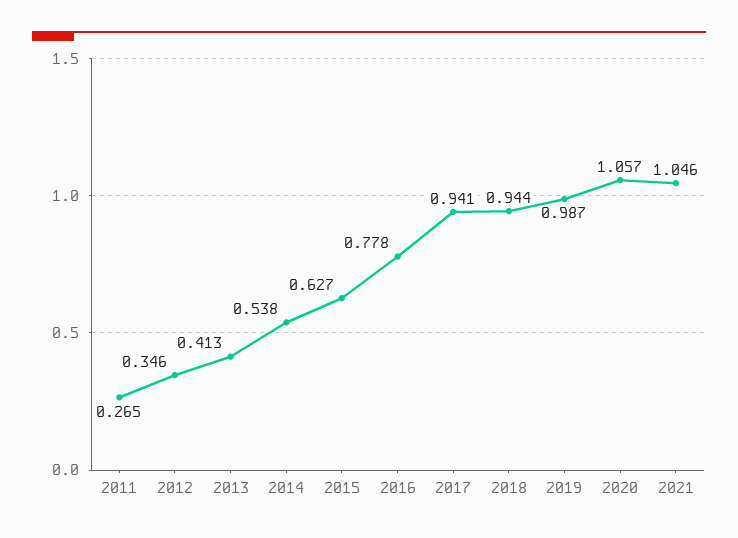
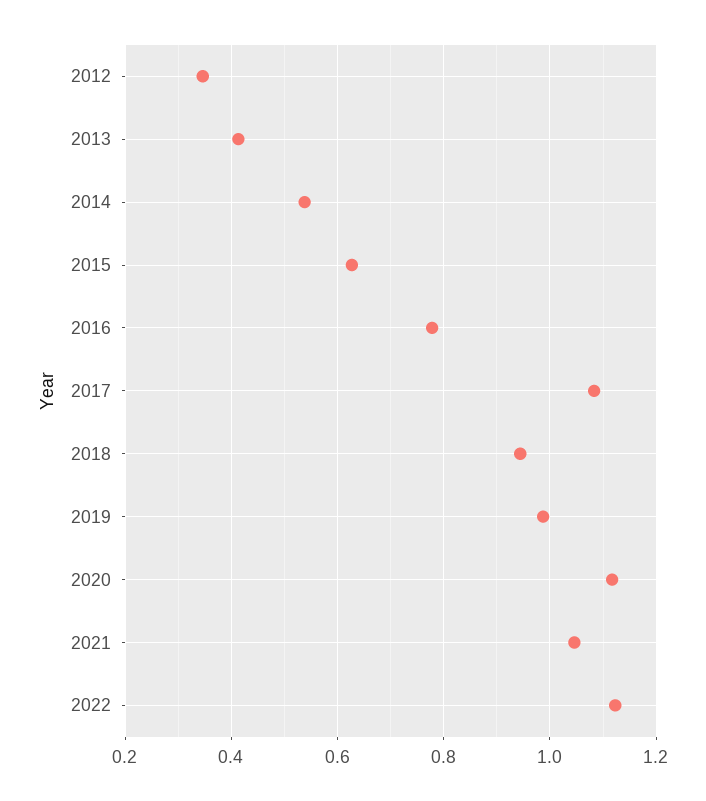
2011: 0.265 -> none
2017: 0.941 -> 1.08
2020: 1.057 -> 1.12
2022: none -> 1.12

